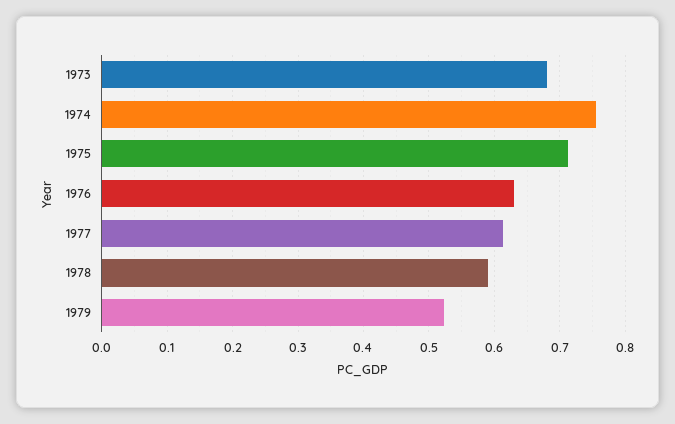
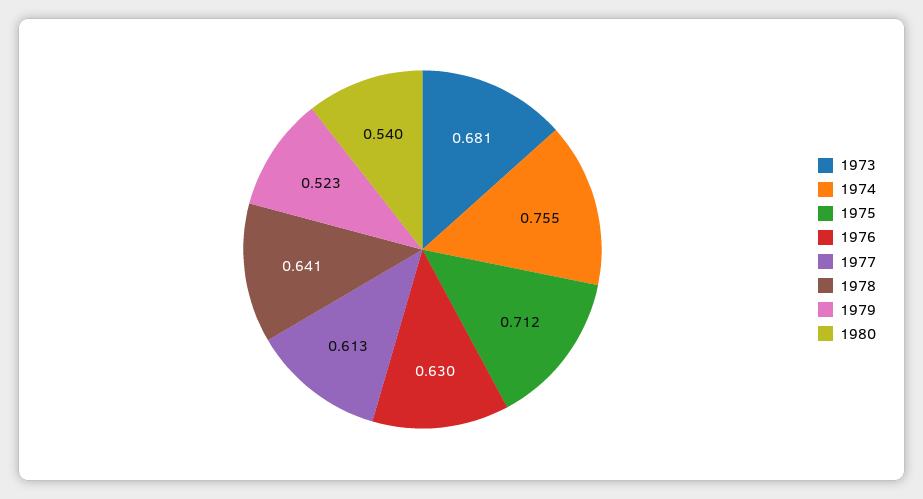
1978: 0.59 -> 0.641
1980: none -> 0.54

